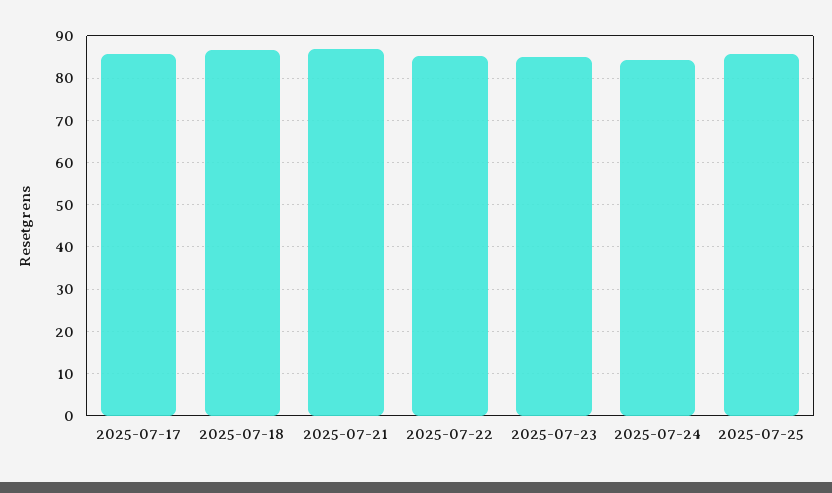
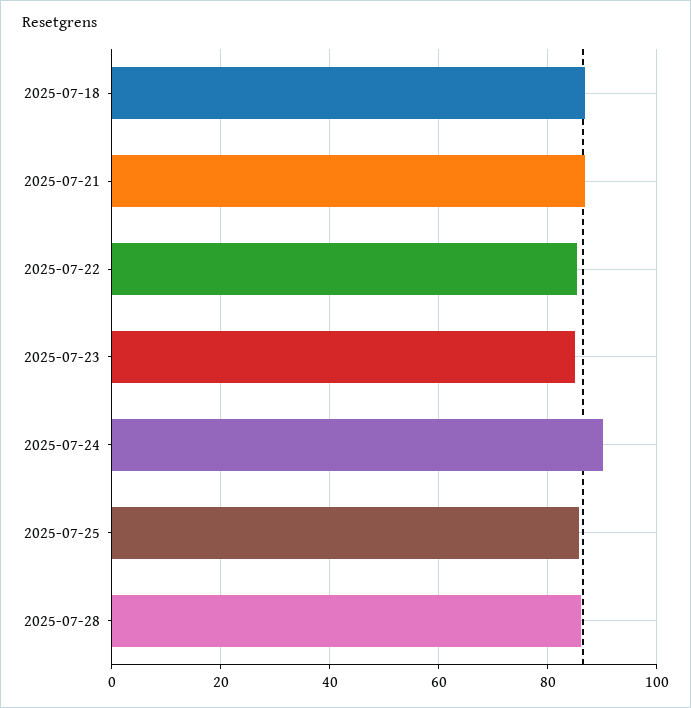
2025-07-17: 86 -> none
2025-07-24: 84 -> 90
2025-07-28: none -> 86

